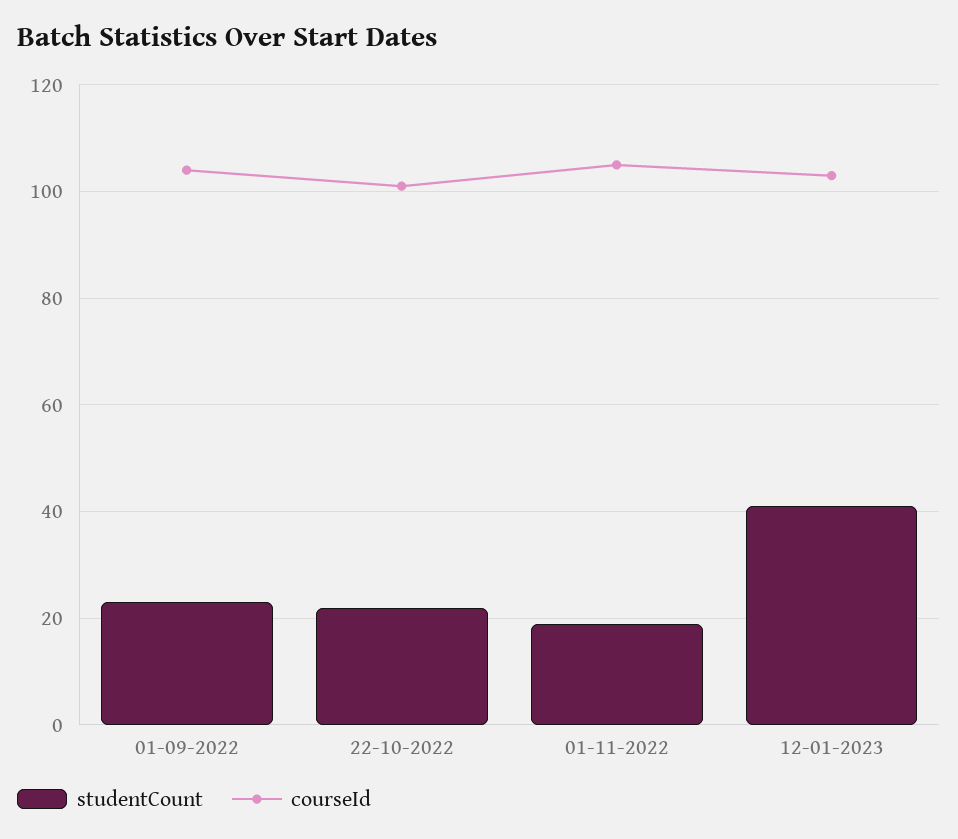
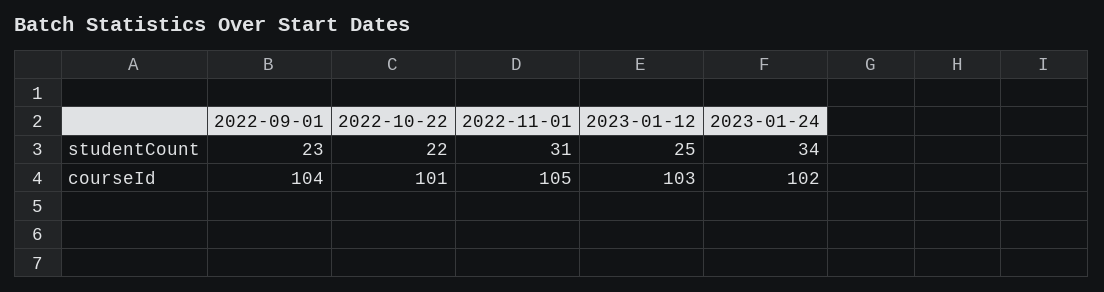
studentCount, 01-11-2022: 20 -> 31
studentCount, 12-01-2023: 40 -> 25
studentCount, 2023-01-24: none -> 34
courseId, 2023-01-24: none -> 102

